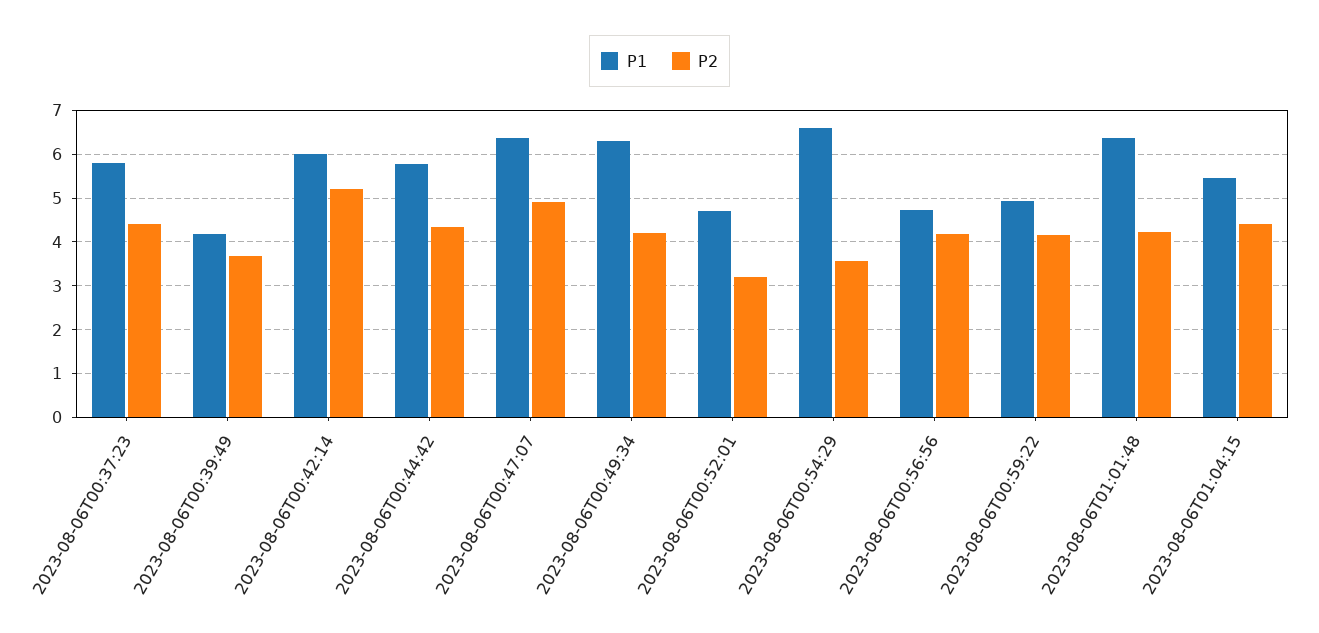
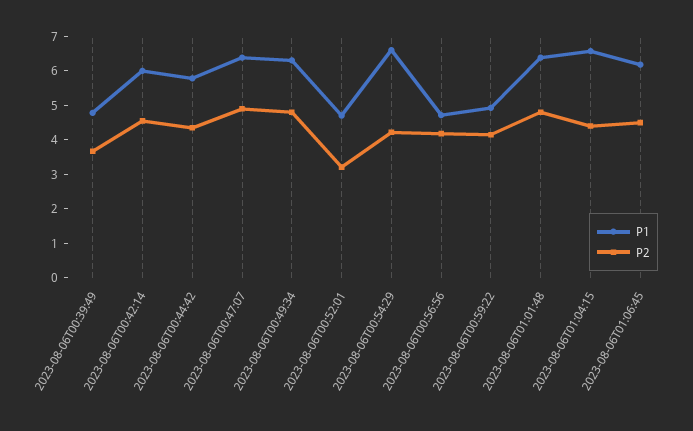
P1, 2023-08-06T00:37:23: 5.8 -> none
P2, 2023-08-06T00:37:23: 4.4 -> none
P1, 2023-08-06T00:39:49: 4.2 -> 4.75
P2, 2023-08-06T00:42:14: 5.2 -> 4.5
P2, 2023-08-06T00:49:34: 4.2 -> 4.75
P2, 2023-08-06T00:54:29: 3.6 -> 4.25
P2, 2023-08-06T01:01:48: 4.2 -> 4.75
P1, 2023-08-06T01:04:15: 5.4 -> 6.5
P1, 2023-08-06T01:06:45: none -> 6.25
P2, 2023-08-06T01:06:45: none -> 4.5

